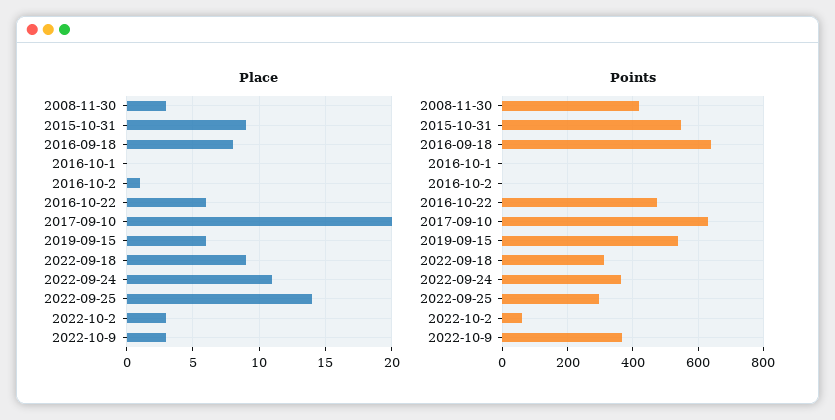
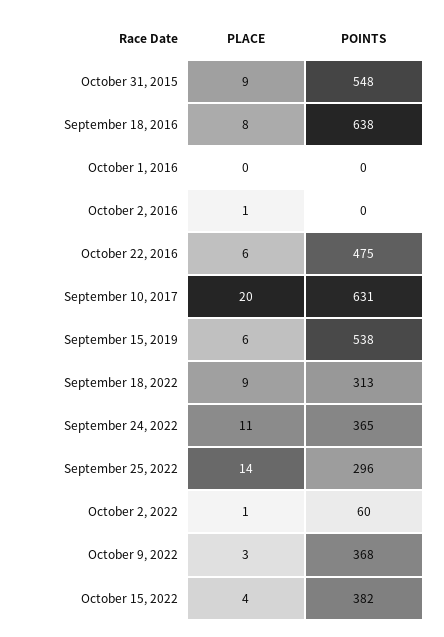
Place, 2008-11-30: 3 -> none
Place, 2022-10-2: 3 -> 1
Points, 2008-11-30: 420 -> none
Place, October 15, 2022: none -> 4
Points, October 15, 2022: none -> 382

